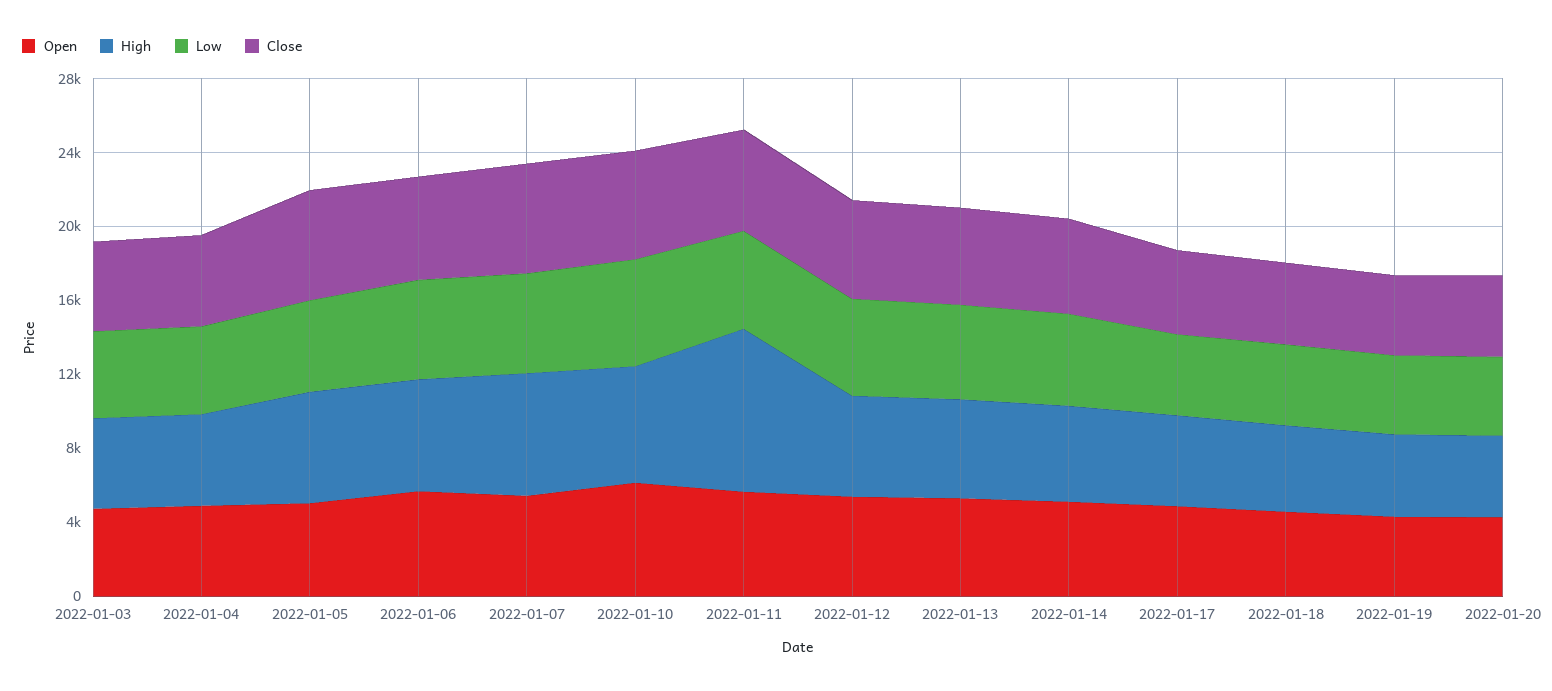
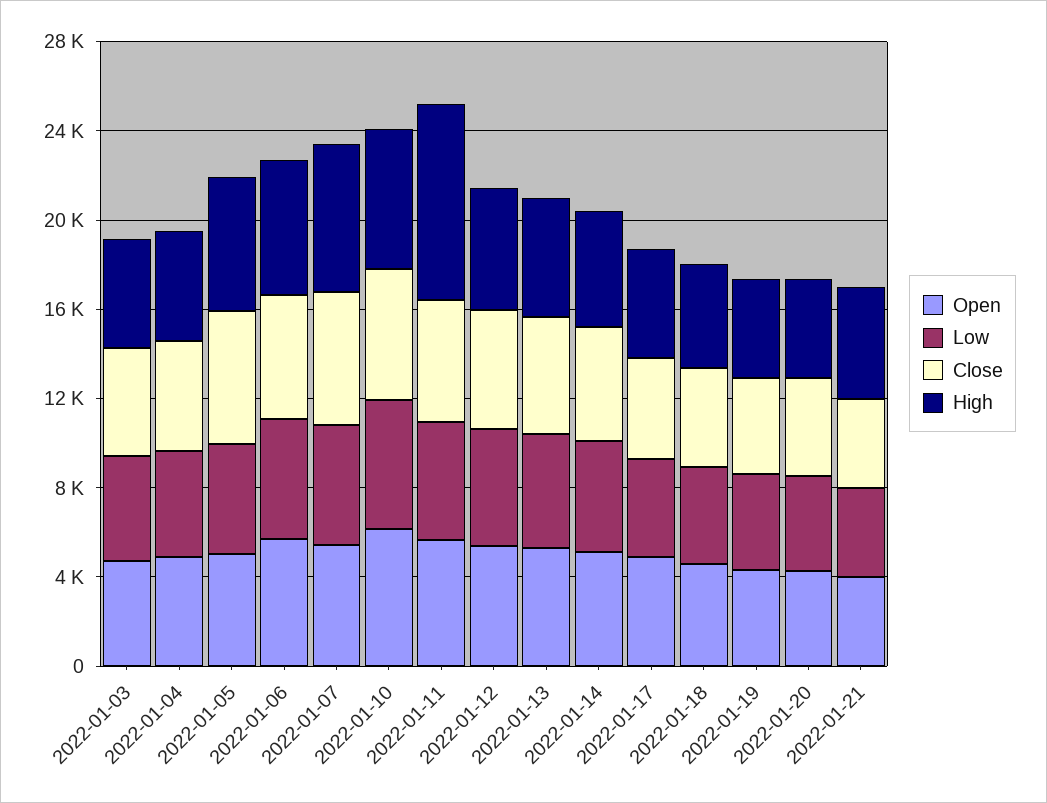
Open, 2022-01-21: none -> 4000
Low, 2022-01-21: none -> 4000
Close, 2022-01-21: none -> 4000
High, 2022-01-21: none -> 5000

